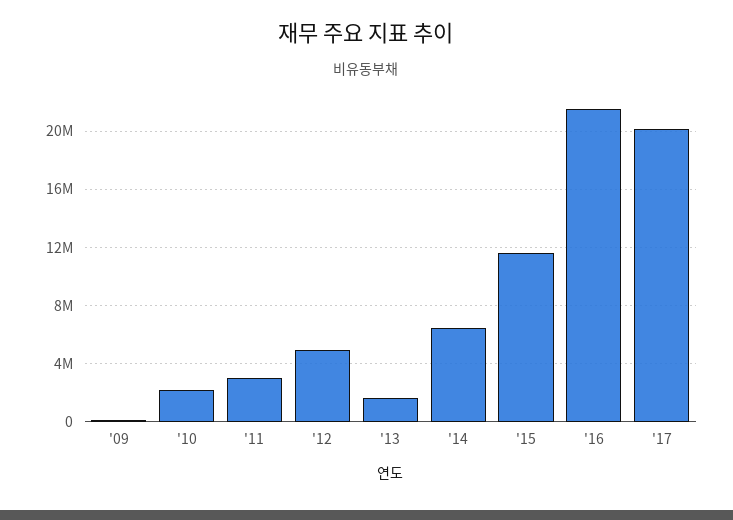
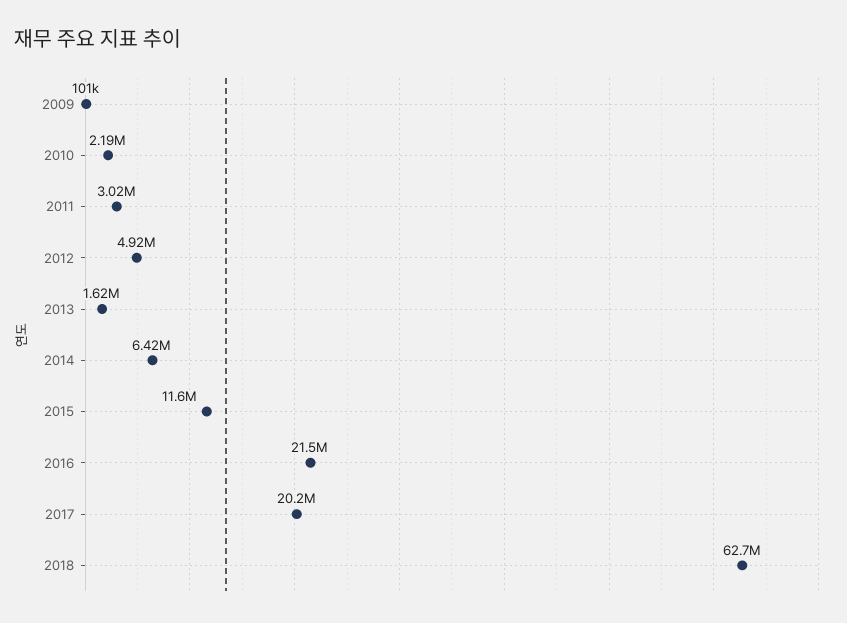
2018: none -> 62700000

